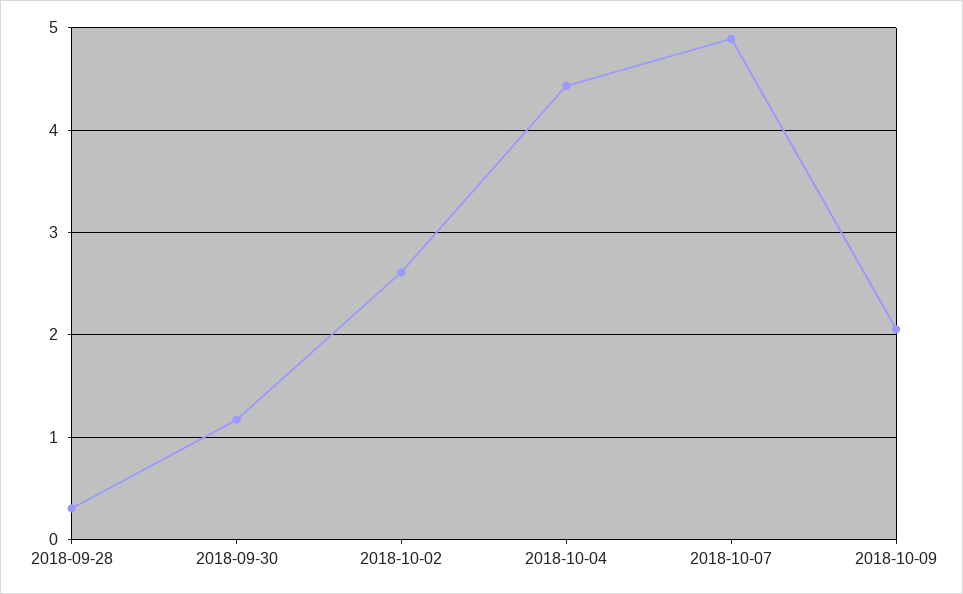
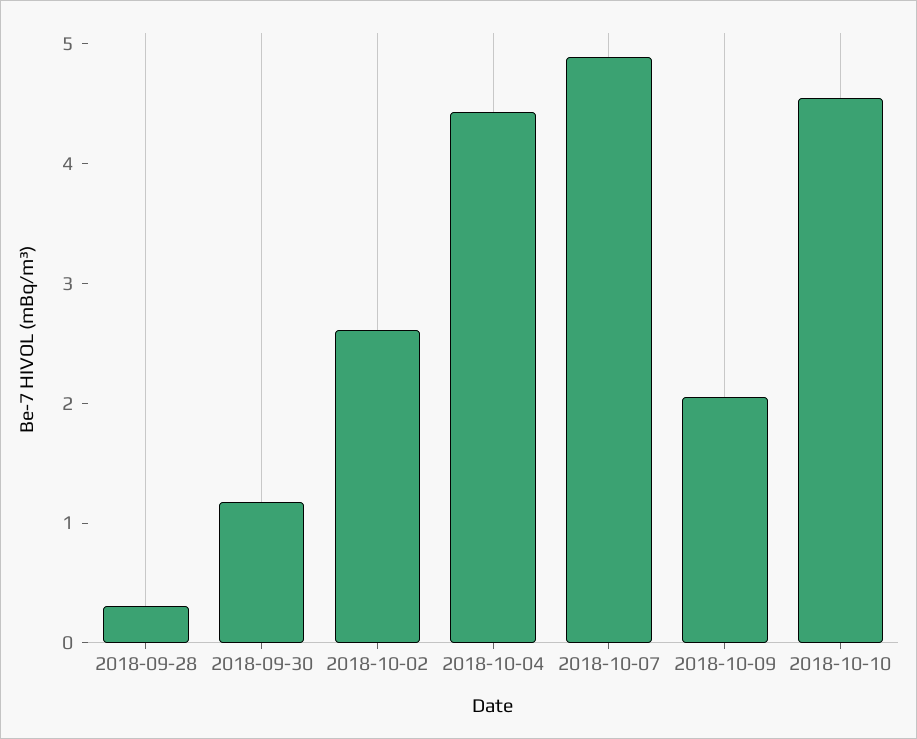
2018-10-10: none -> 4.6

